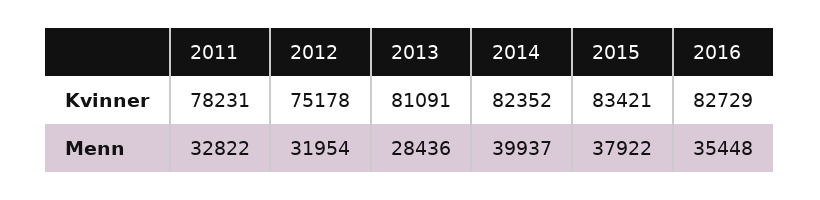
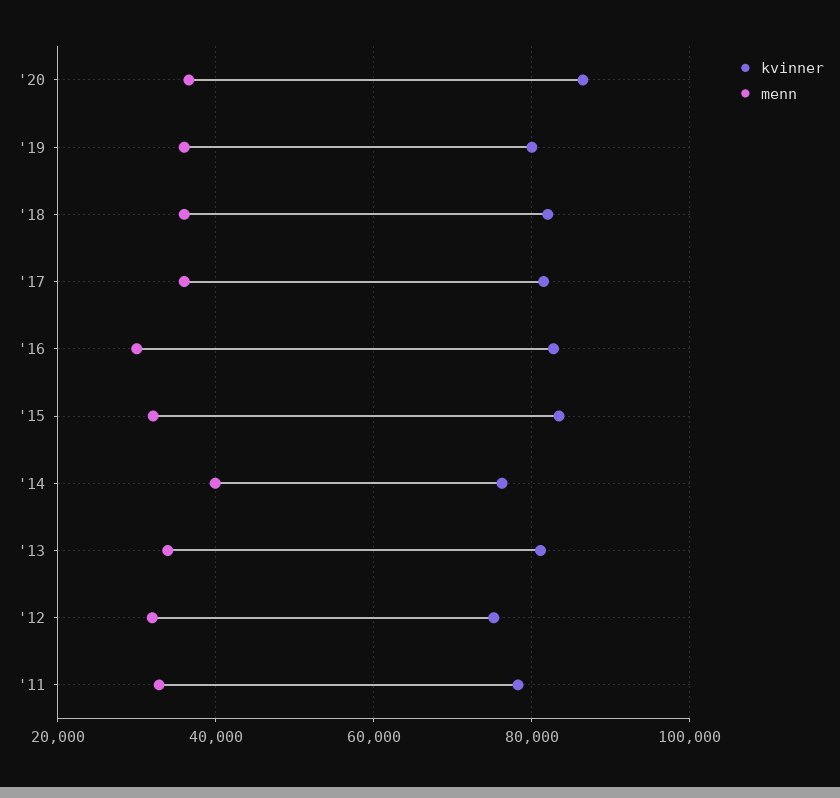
Kvinner, 2014: 82352 -> 76000
Menn, 2013: 28436 -> 34000
Menn, 2015: 37922 -> 32000
Menn, 2016: 35448 -> 30000
Kvinner, '20: none -> 86000
Menn, '20: none -> 36000
Kvinner, '19: none -> 80000
Menn, '19: none -> 36000
Kvinner, '18: none -> 82000
Menn, '18: none -> 36000
Kvinner, '17: none -> 82000
Menn, '17: none -> 36000

